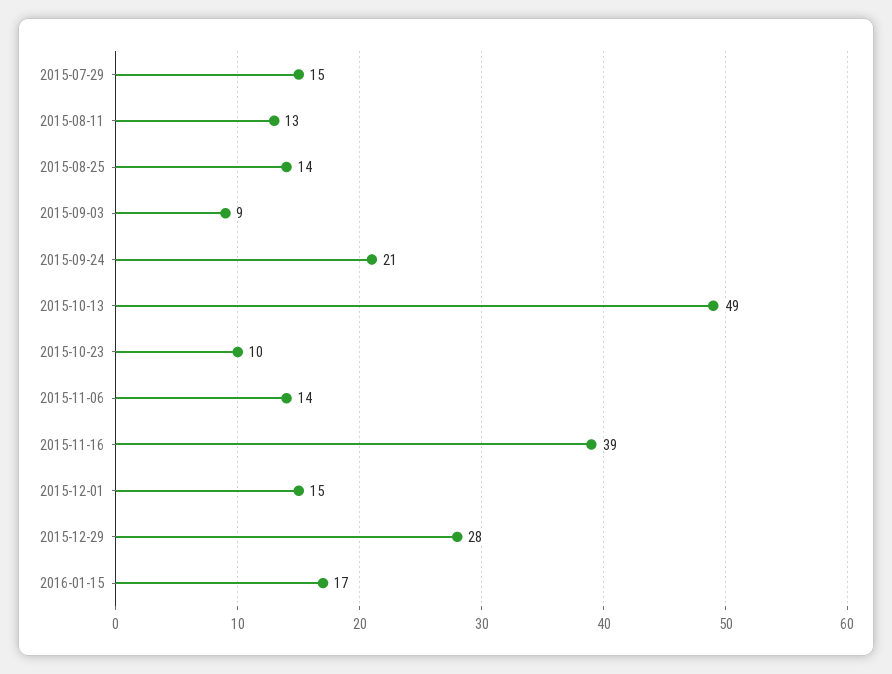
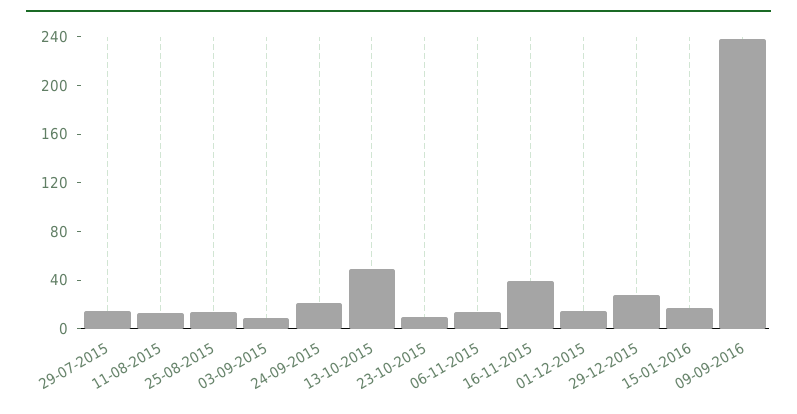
09-09-2016: none -> 240

